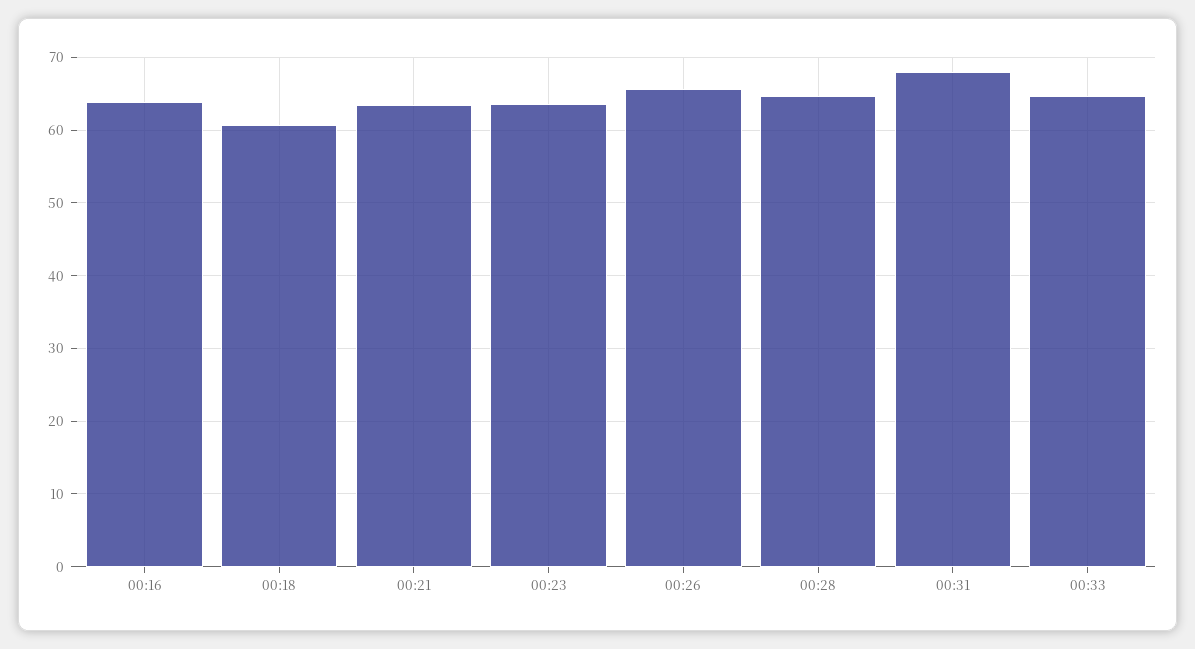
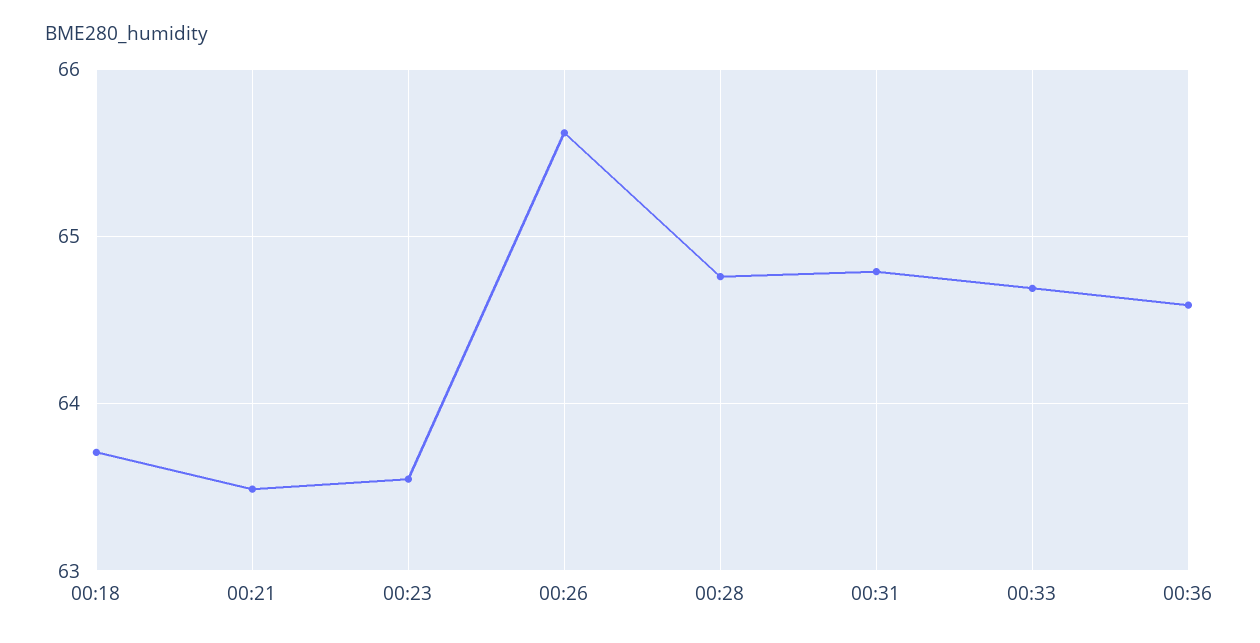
00:16: 64 -> none
00:18: 61 -> 63.7
00:31: 68 -> 64.8
00:36: none -> 64.6

